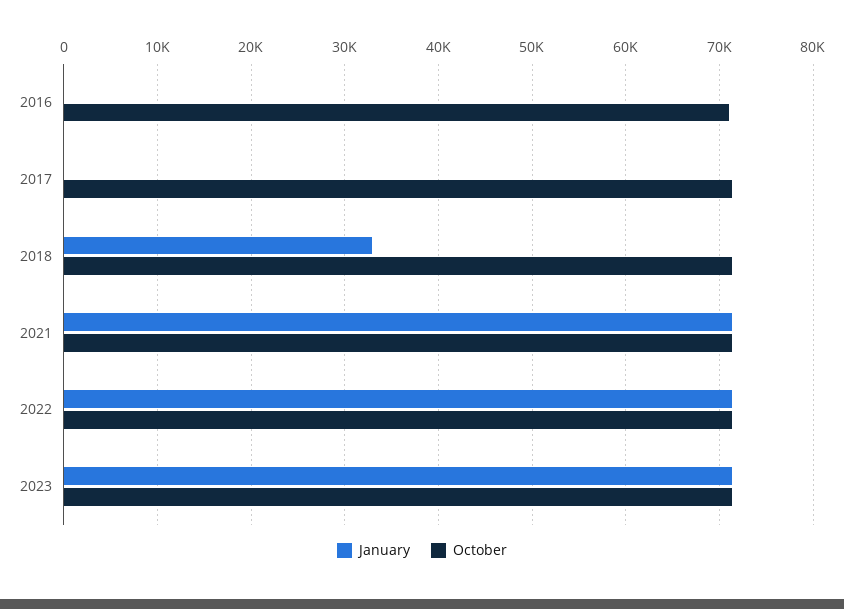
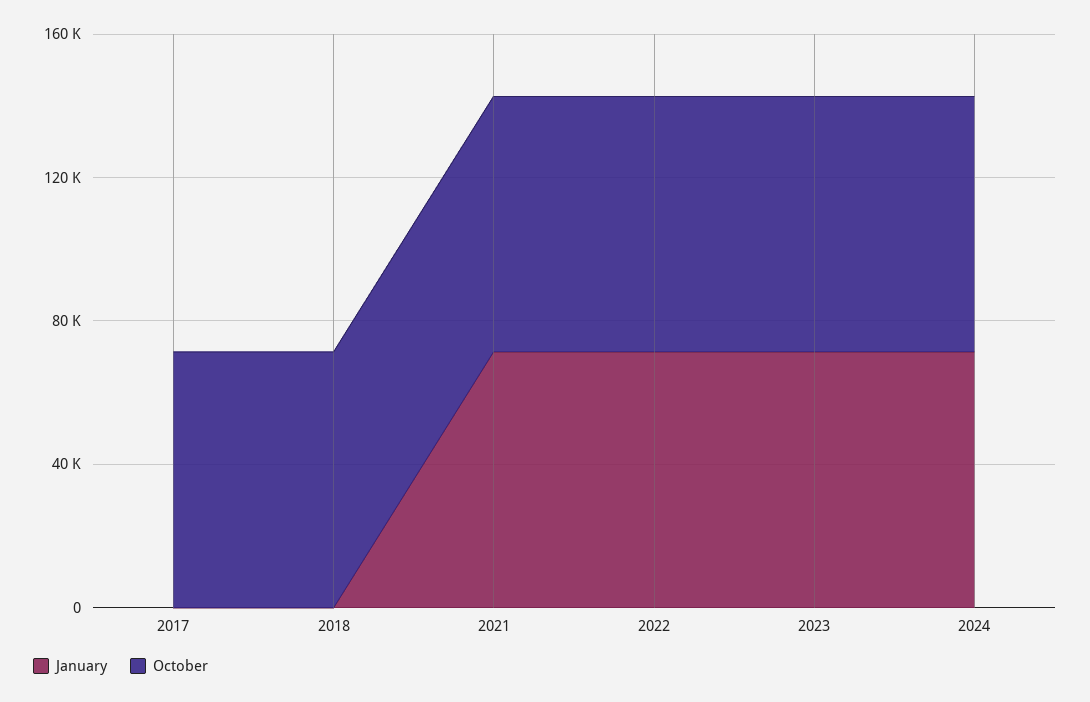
January, 2016: 0 -> none
October, 2016: 71000 -> none
January, 2018: 33000 -> 0
January, 2024: none -> 70000
October, 2024: none -> 70000

